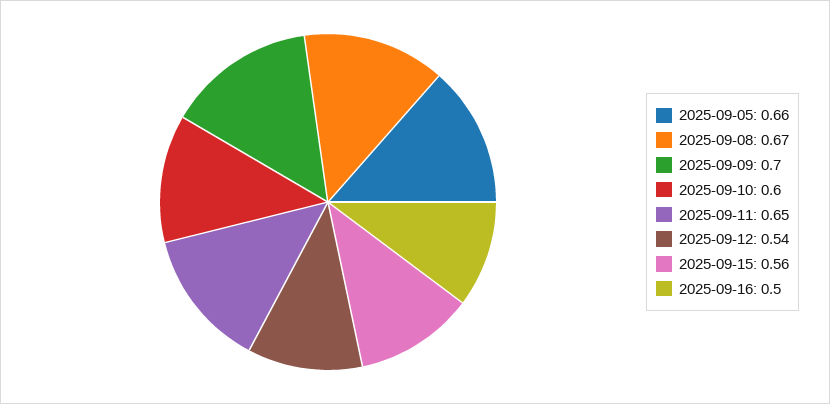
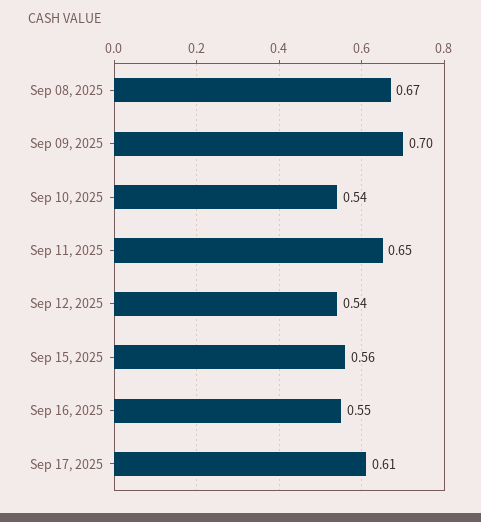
2025-09-05: 0.66 -> none
2025-09-10: 0.6 -> 0.54
2025-09-16: 0.5 -> 0.55
Sep 17, 2025: none -> 0.61

